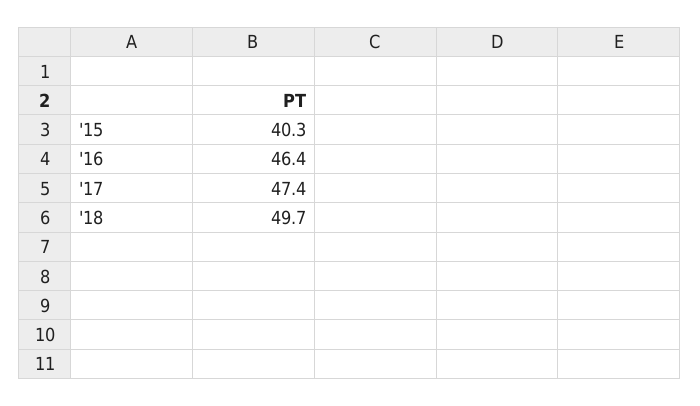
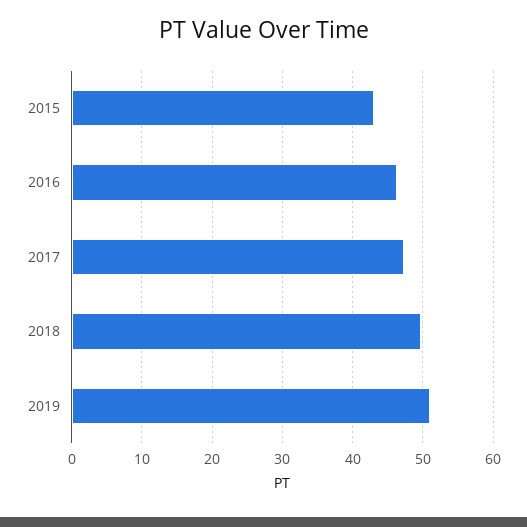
'15: 40.3 -> 43
2019: none -> 51

